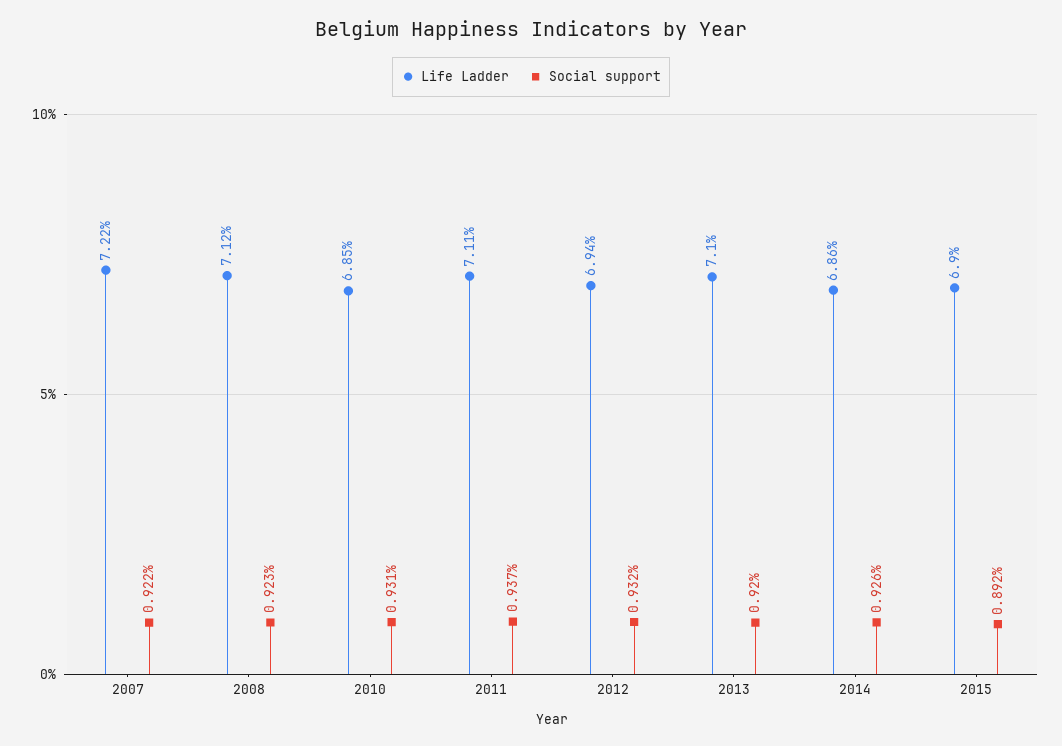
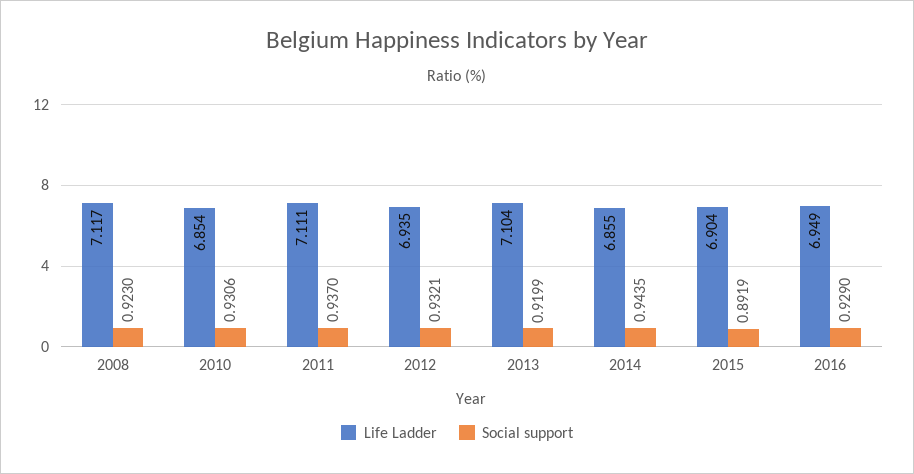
Life Ladder, 2007: 7.22 -> none
Social support, 2007: 0.922 -> none
Social support, 2014: 0.926 -> 0.9435
Life Ladder, 2016: none -> 6.949
Social support, 2016: none -> 0.929

